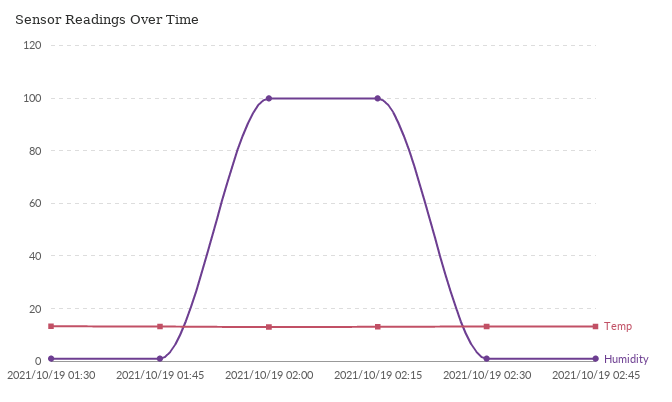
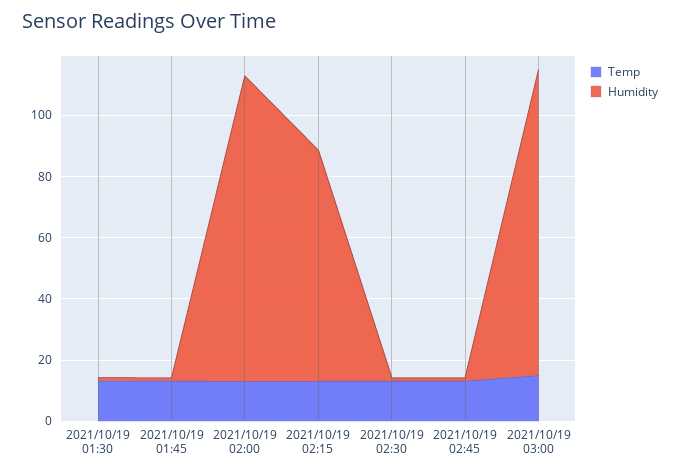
Humidity, 2021/10/19 02:15: 100 -> 75
Temp, 2021/10/19 03:00: none -> 15
Humidity, 2021/10/19 03:00: none -> 100

